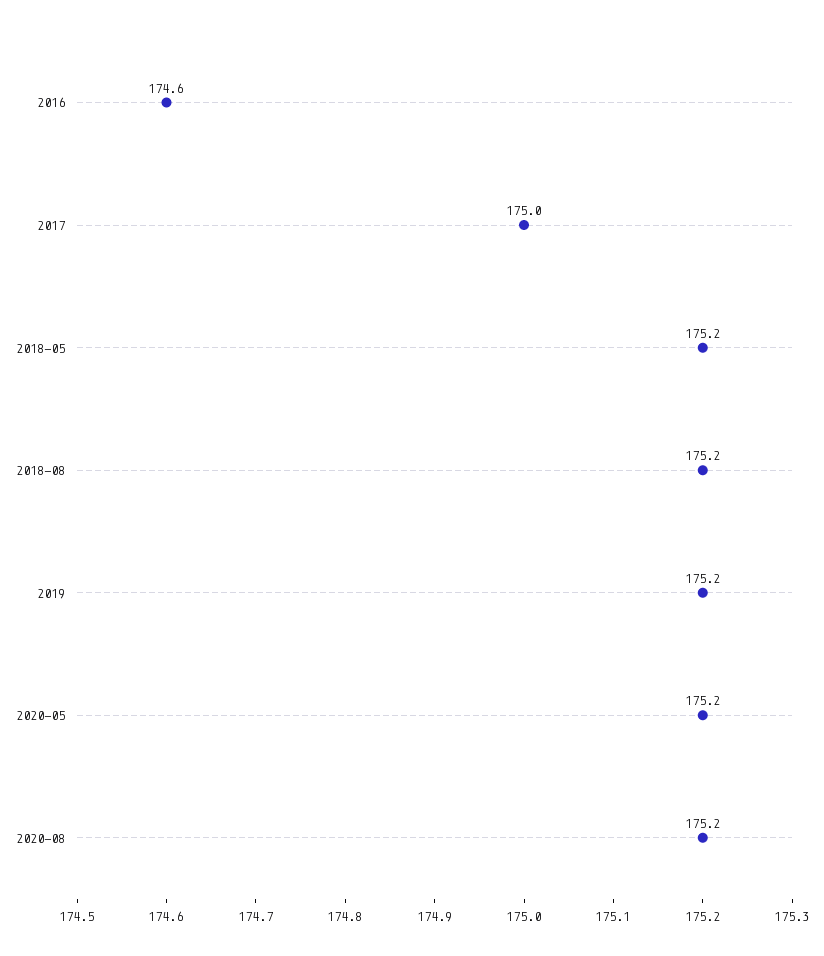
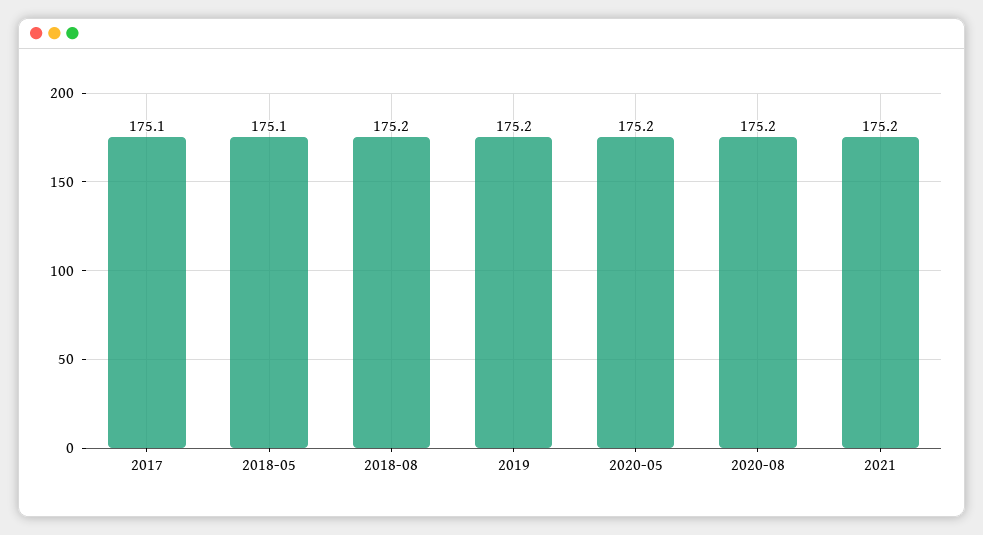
2016: 174.6 -> none
2017: 175 -> 175.1
2018-05: 175.2 -> 175.1
2021: none -> 175.2

